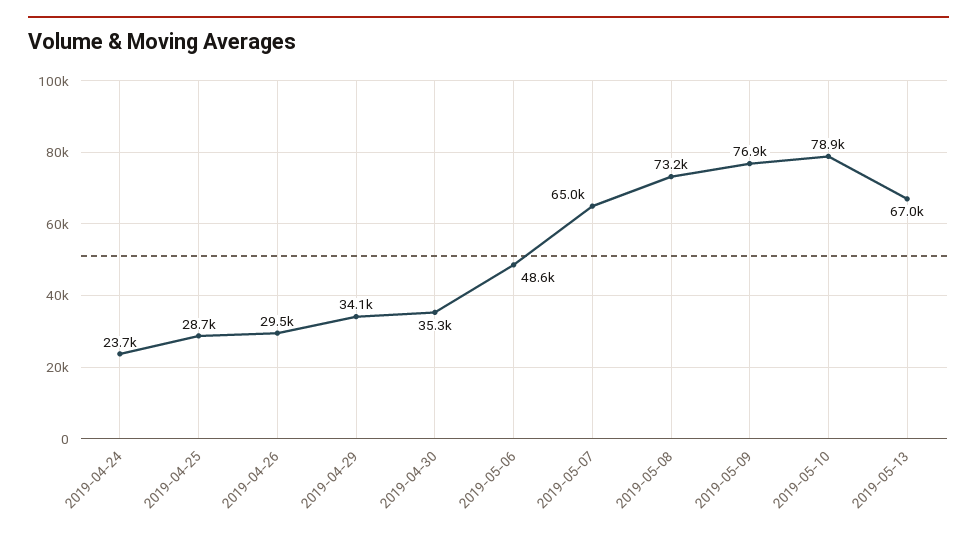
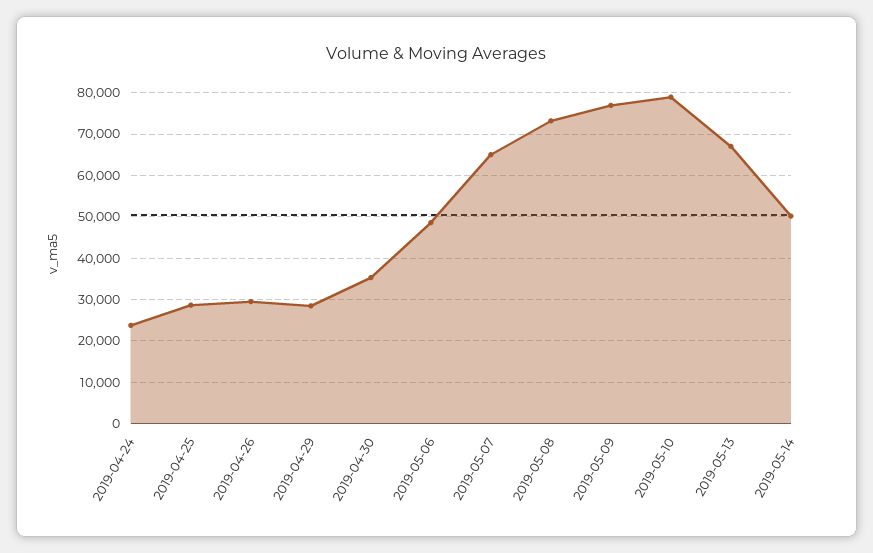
2019-04-29: 34100 -> 28000
2019-05-14: none -> 50000

